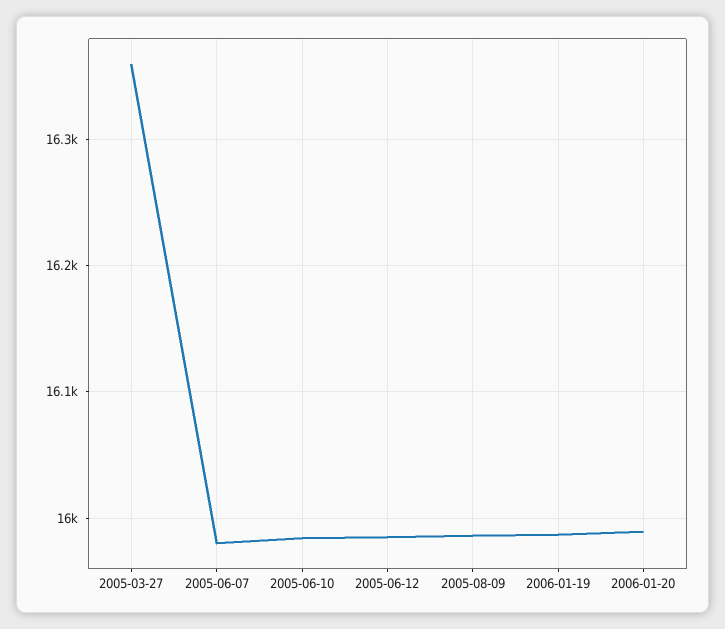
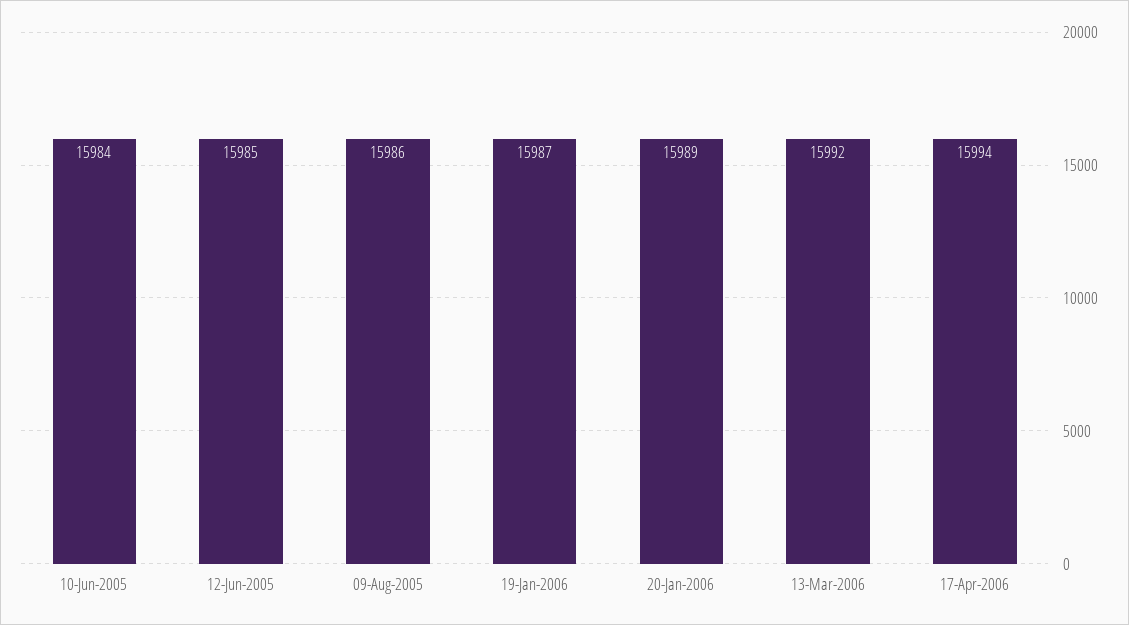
2005-03-27: 16360 -> none
2005-06-07: 15980 -> none
13-Mar-2006: none -> 15992
17-Apr-2006: none -> 15994

